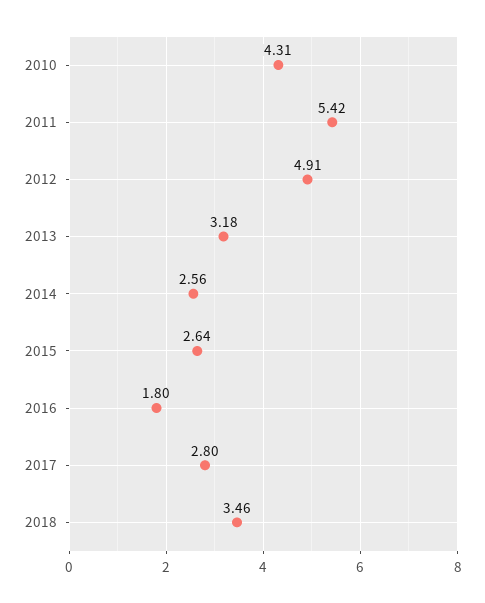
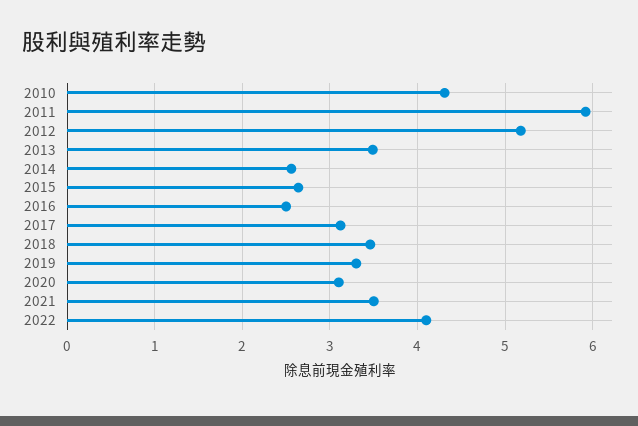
2011: 5.42 -> 5.9
2012: 4.91 -> 5.2
2013: 3.18 -> 3.5
2016: 1.8 -> 2.5
2017: 2.8 -> 3.1
2019: none -> 3.3
2020: none -> 3.1
2021: none -> 3.5
2022: none -> 4.1

